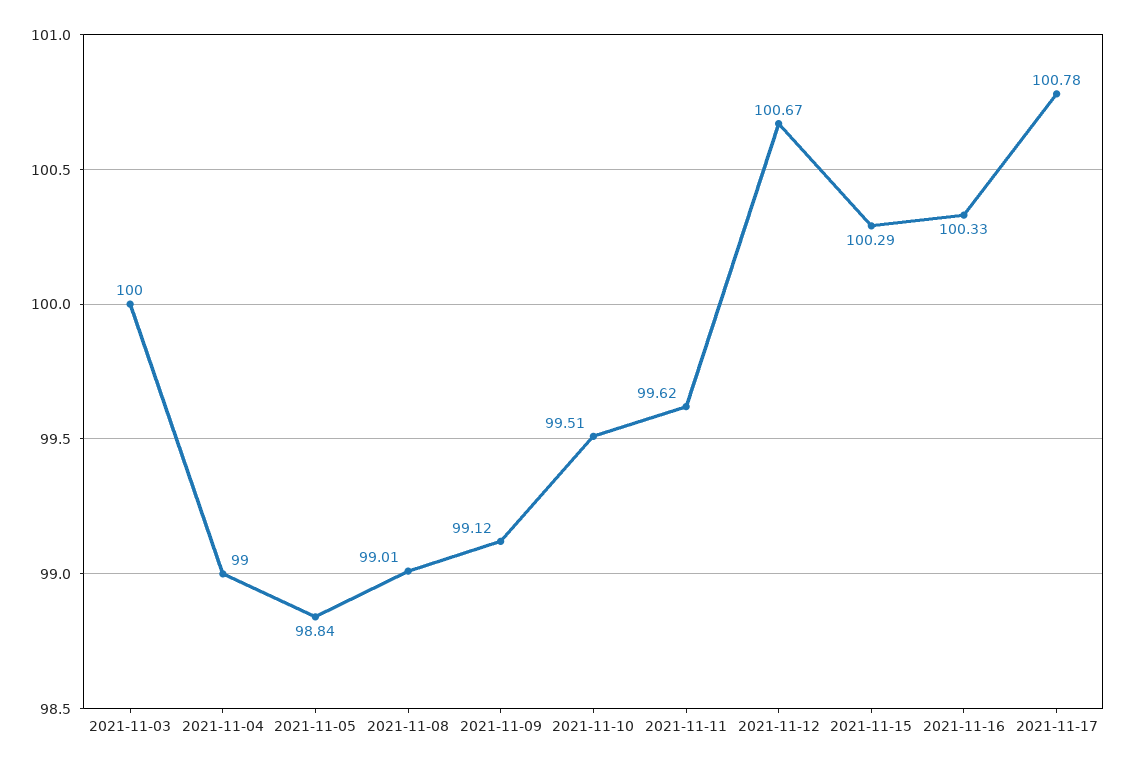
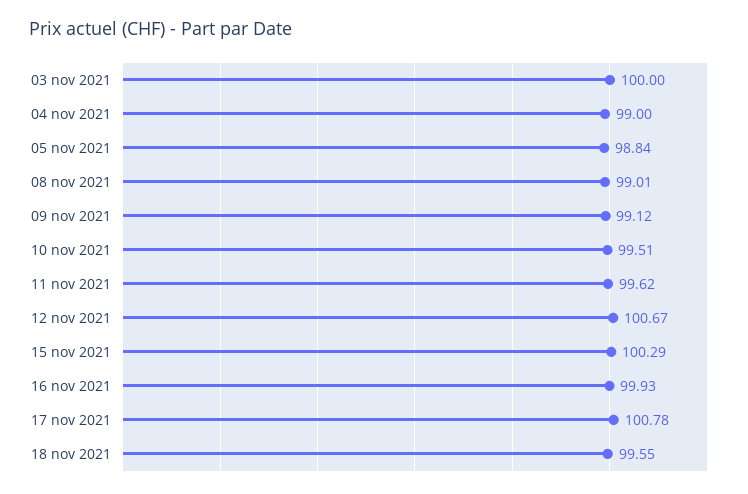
2021-11-16: 100.33 -> 99.93
18 nov 2021: none -> 99.55

